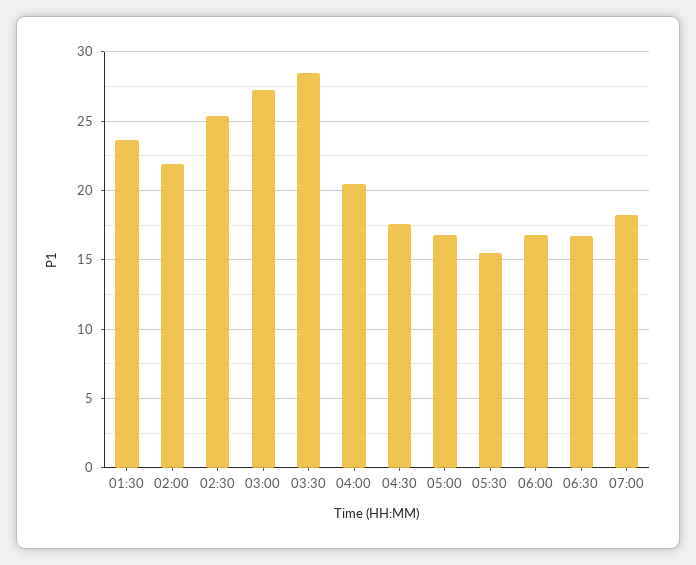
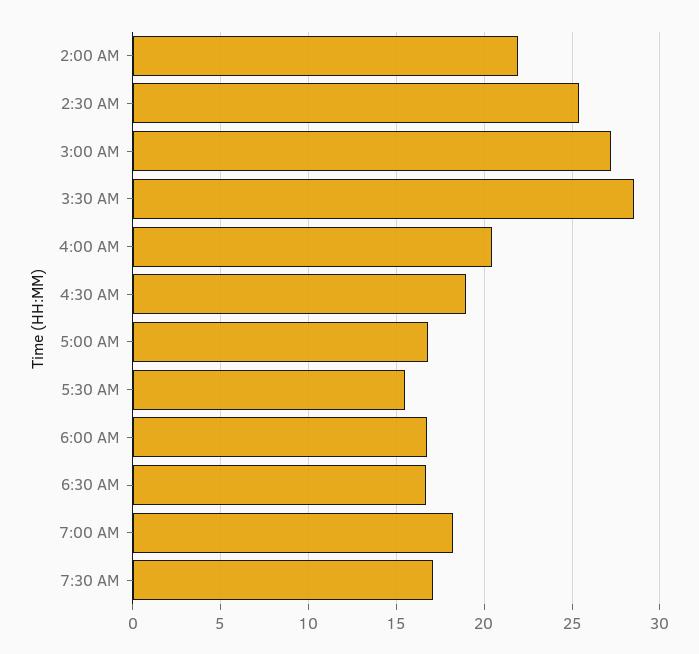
01:30: 23.5 -> none
04:30: 17.5 -> 19
7:30 AM: none -> 17

